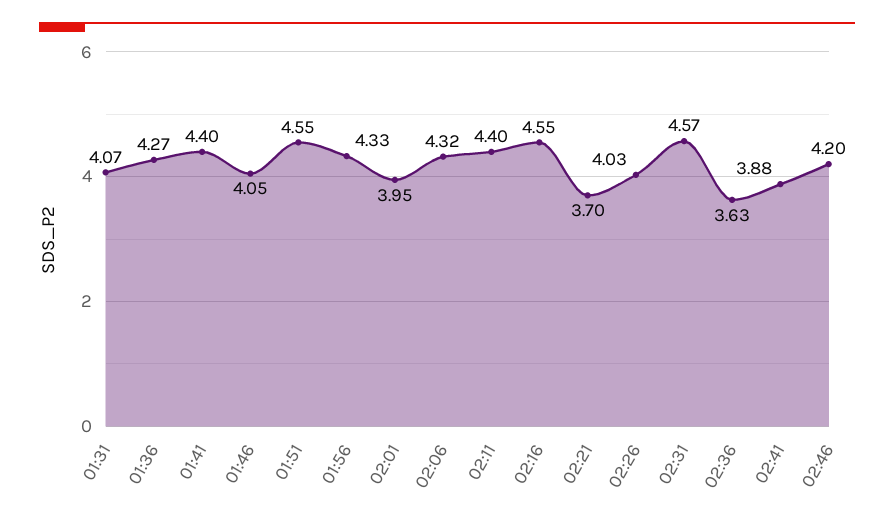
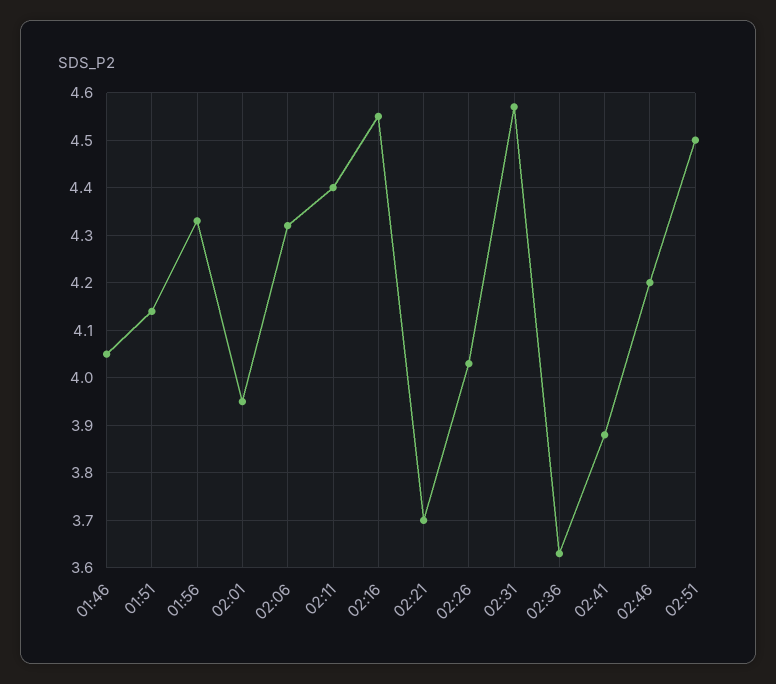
01:31: 4.07 -> none
01:36: 4.27 -> none
01:41: 4.4 -> none
01:51: 4.55 -> 4.15
02:51: none -> 4.5

